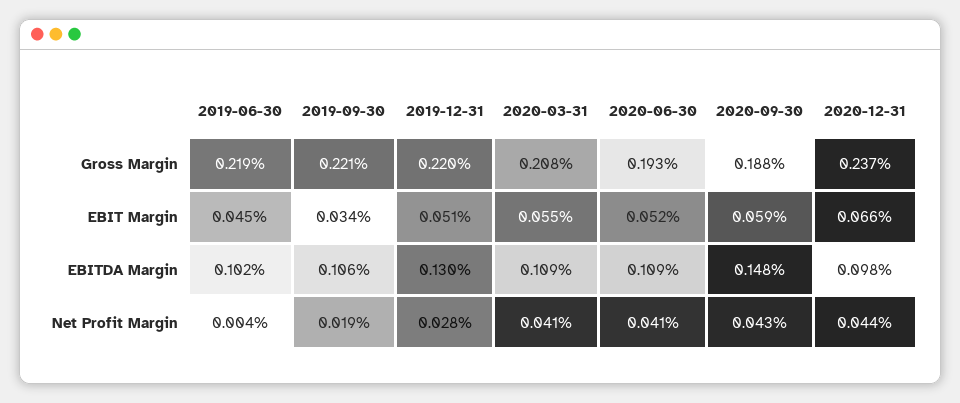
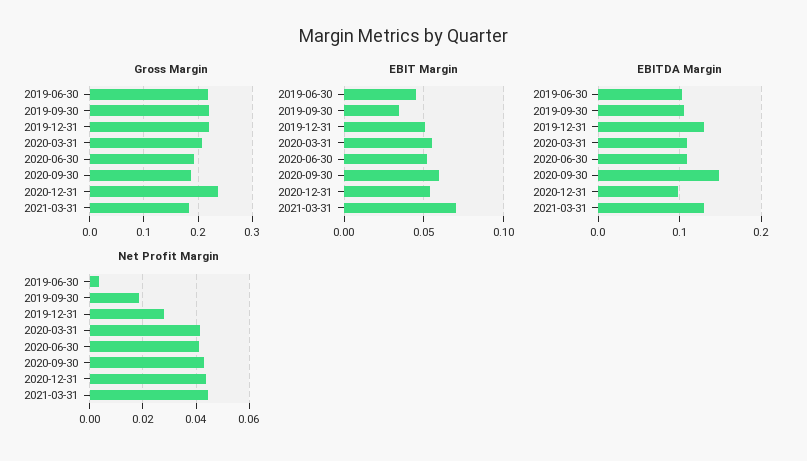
EBIT Margin, 2020-12-31: 0.066 -> 0.055
Gross Margin, 2021-03-31: none -> 0.18
EBIT Margin, 2021-03-31: none -> 0.07
EBITDA Margin, 2021-03-31: none -> 0.13
Net Profit Margin, 2021-03-31: none -> 0.045

